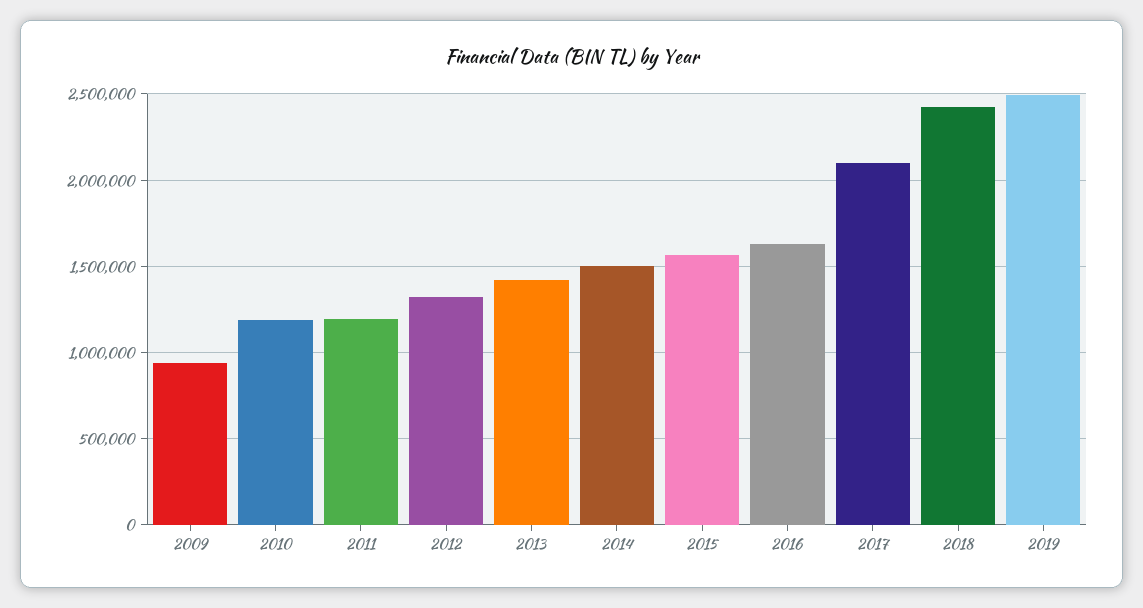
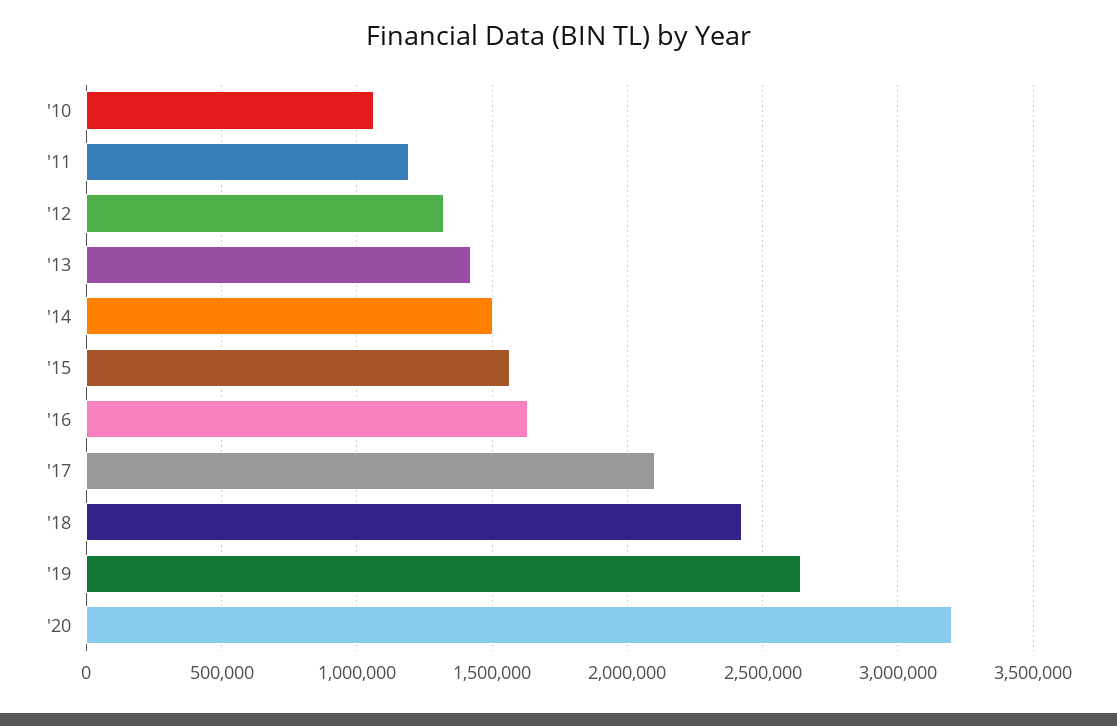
2009: 950000 -> none
2010: 1200000 -> 1050000
2019: 2500000 -> 2650000
'20: none -> 3200000

